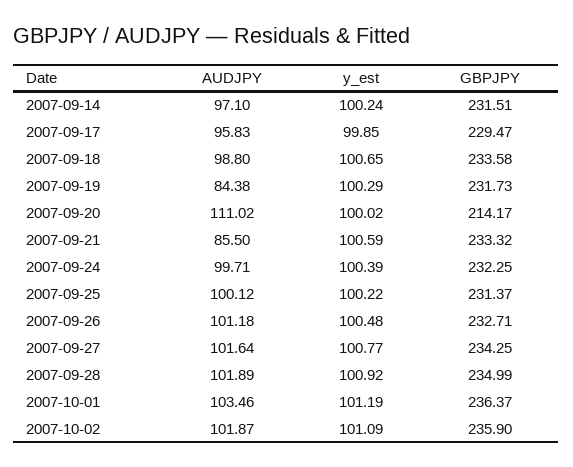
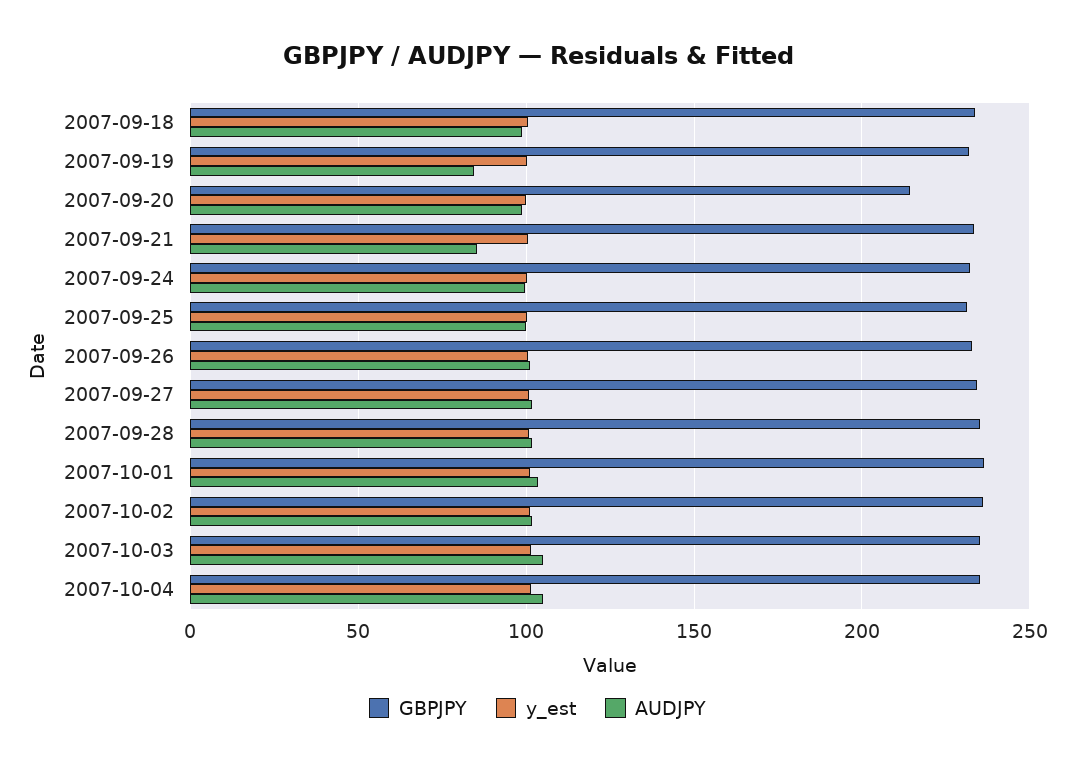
AUDJPY, 2007-09-14: 97.1 -> none
y_est, 2007-09-14: 100.24 -> none
GBPJPY, 2007-09-14: 231.51 -> none
AUDJPY, 2007-09-17: 95.83 -> none
y_est, 2007-09-17: 99.85 -> none
GBPJPY, 2007-09-17: 229.47 -> none
AUDJPY, 2007-09-20: 111.02 -> 100
GBPJPY, 2007-10-03: none -> 235
y_est, 2007-10-03: none -> 100
AUDJPY, 2007-10-03: none -> 105
GBPJPY, 2007-10-04: none -> 235
y_est, 2007-10-04: none -> 100
AUDJPY, 2007-10-04: none -> 105

